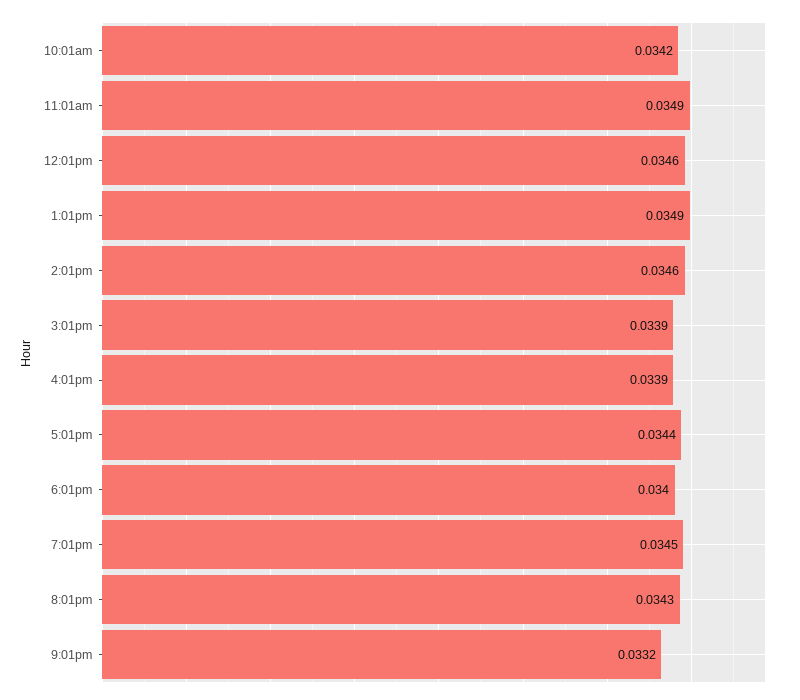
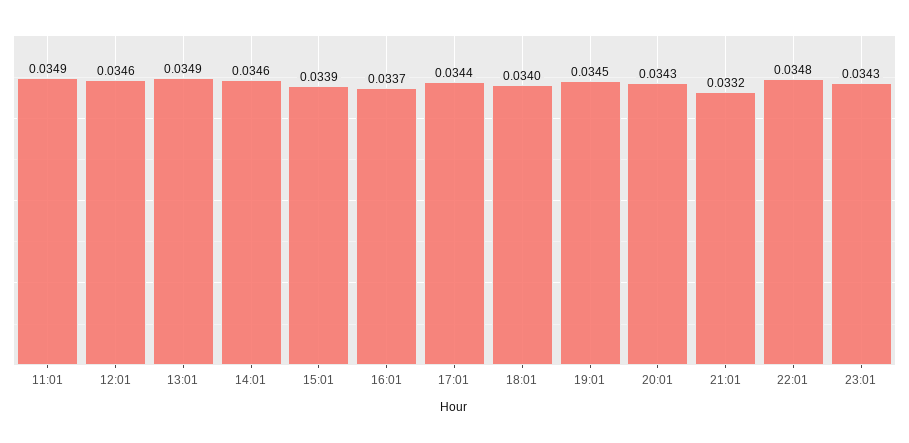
10:01am: 0.0342 -> none
4:01pm: 0.0339 -> 0.0337
22:01: none -> 0.0348
23:01: none -> 0.0343

